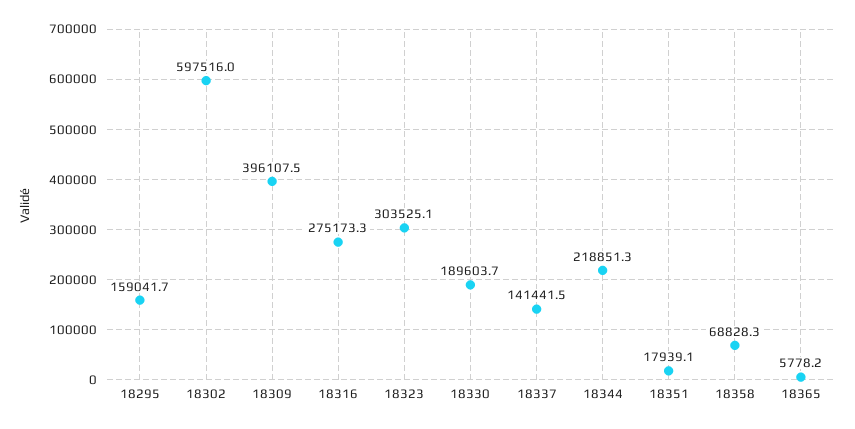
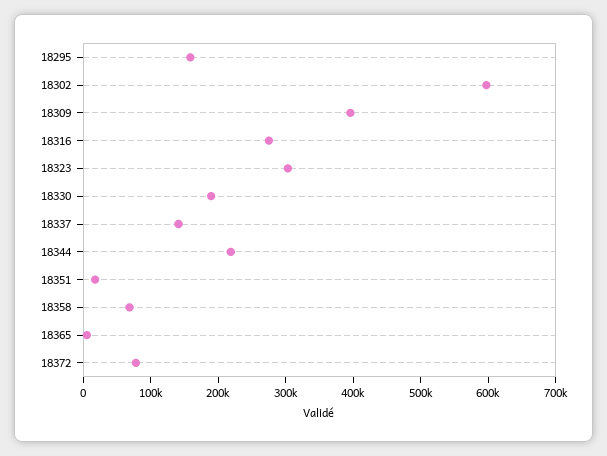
18372: none -> 80000

